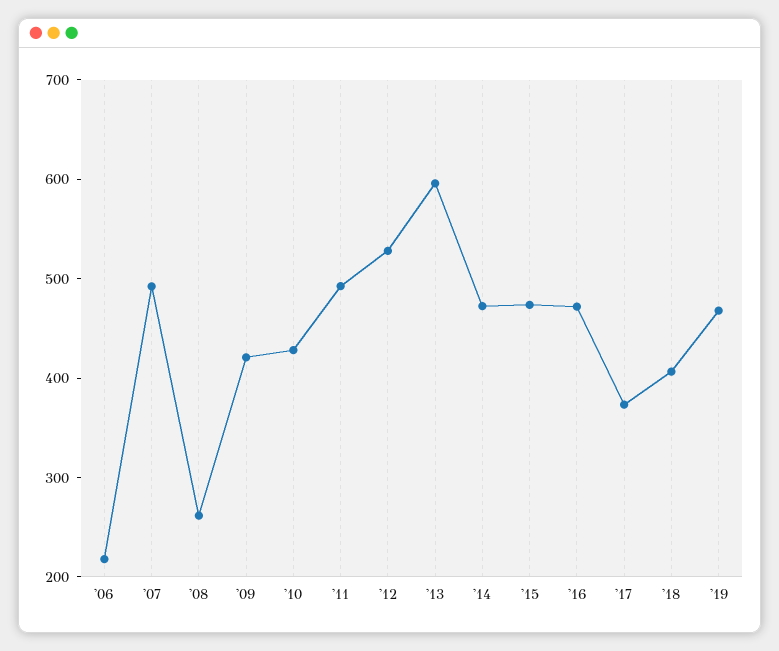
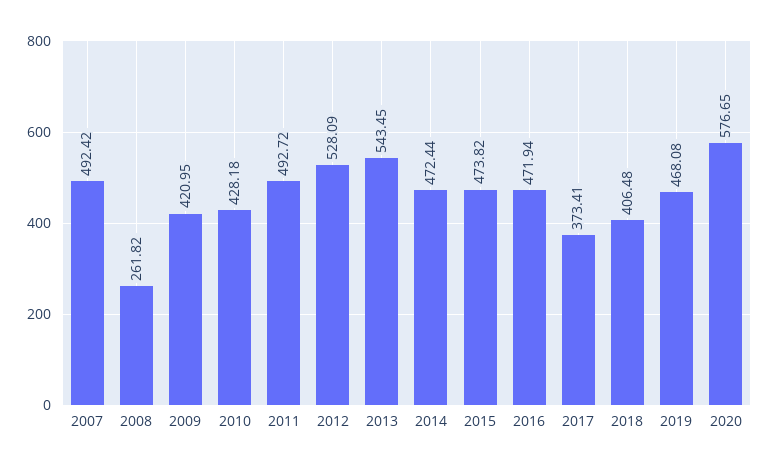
'06: 220 -> none
'13: 600 -> 543.45
2020: none -> 576.65

